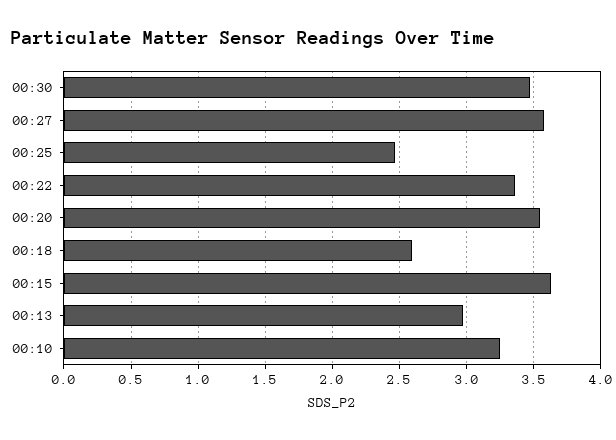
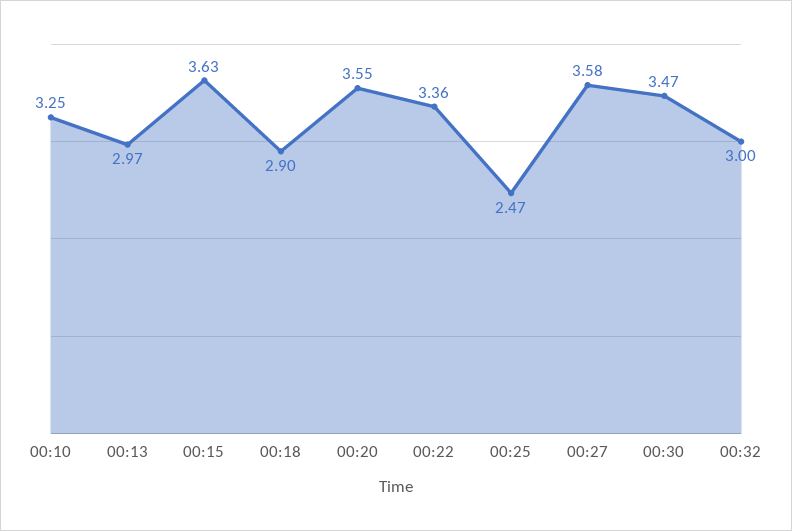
00:18: 2.6 -> 2.9
00:32: none -> 3

